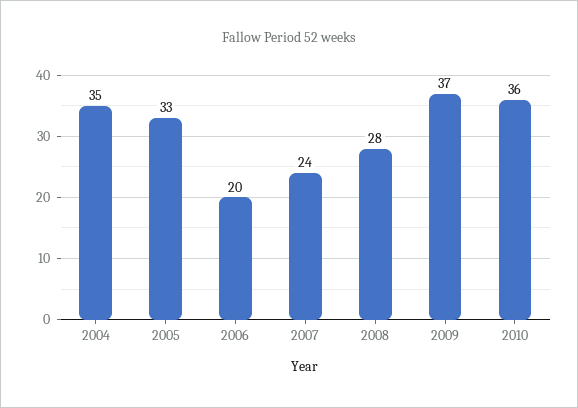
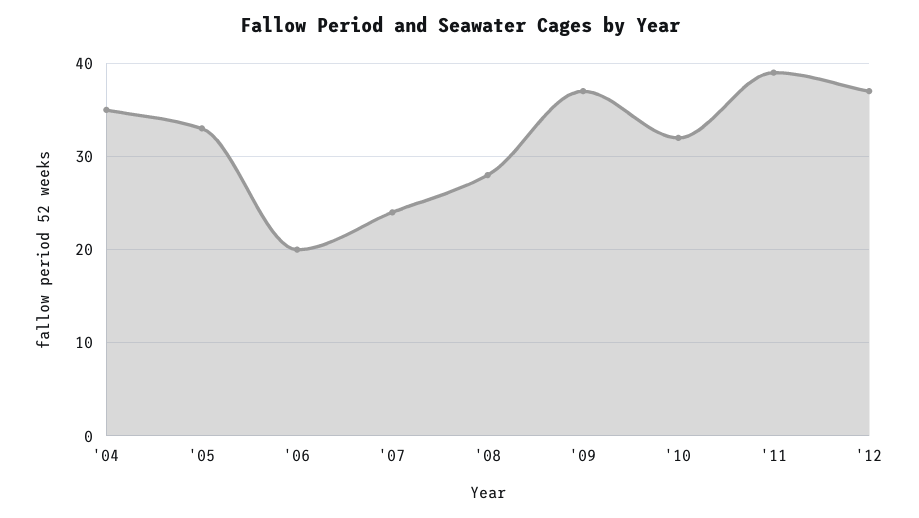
2010: 36 -> 32
'11: none -> 39
'12: none -> 37

